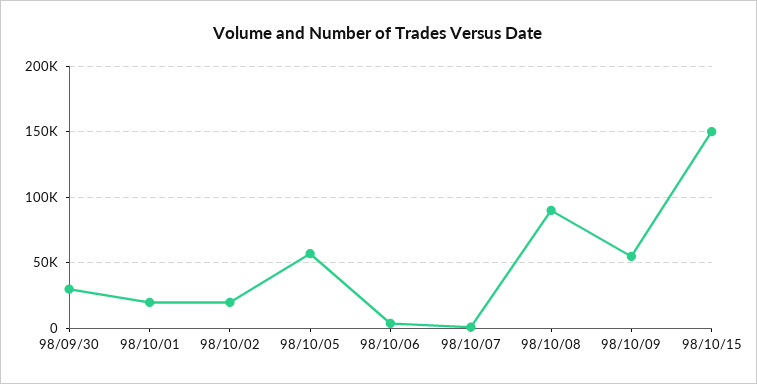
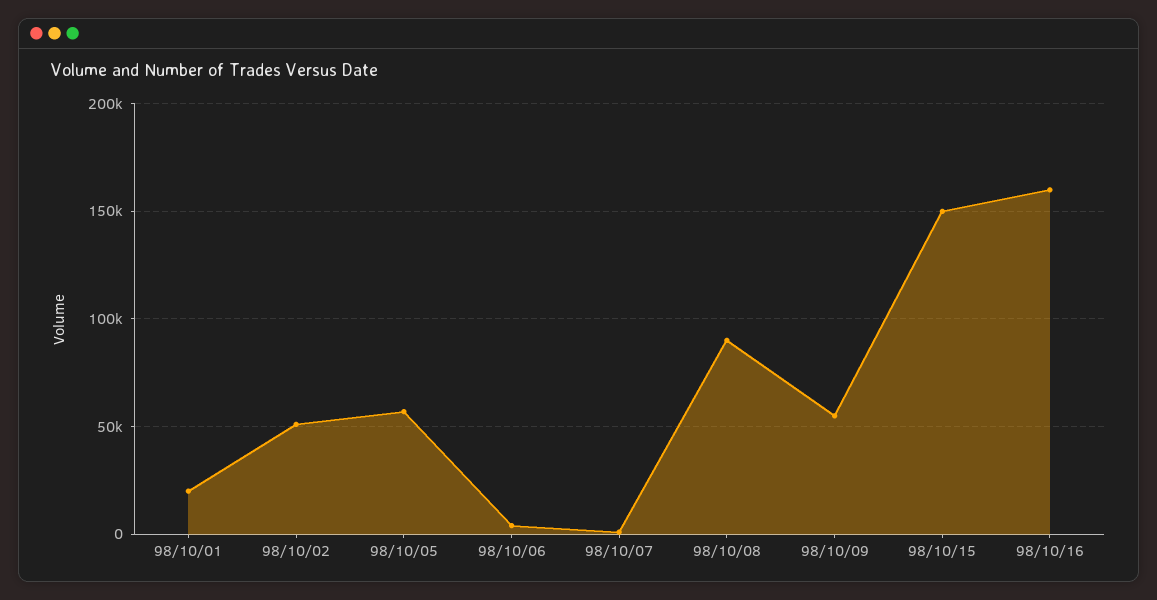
98/09/30: 30000 -> none
98/10/02: 20000 -> 50000
98/10/16: none -> 160000

